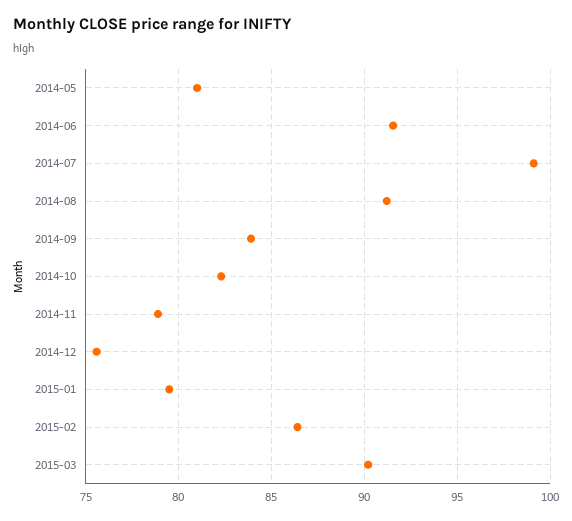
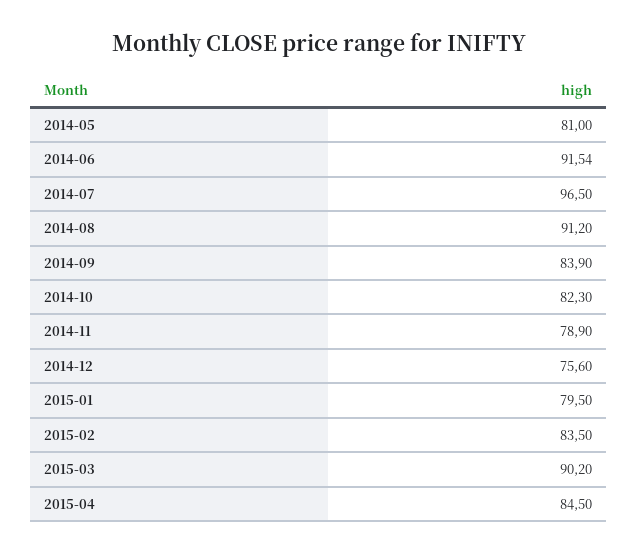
2014-07: 99 -> 96.5
2015-02: 86.5 -> 83.5
2015-04: none -> 84.5

